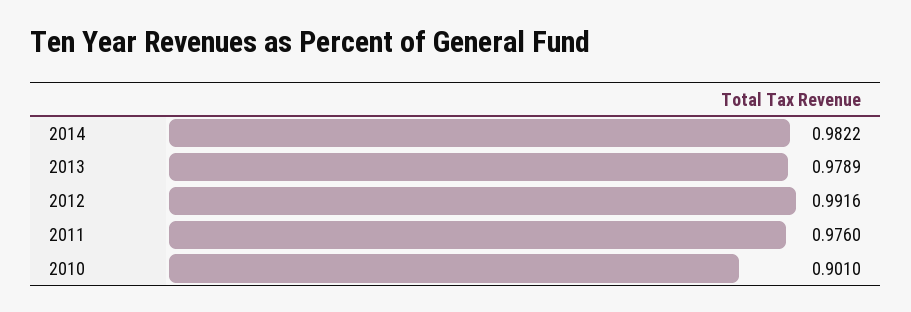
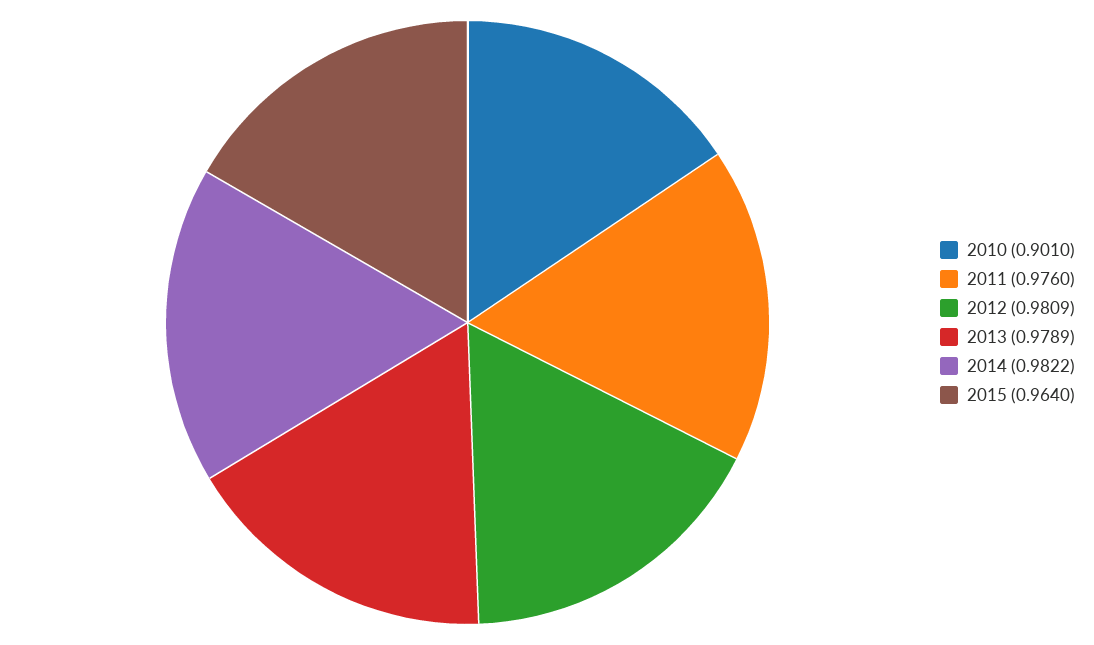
2012: 0.9916 -> 0.9809
2015: none -> 0.964

